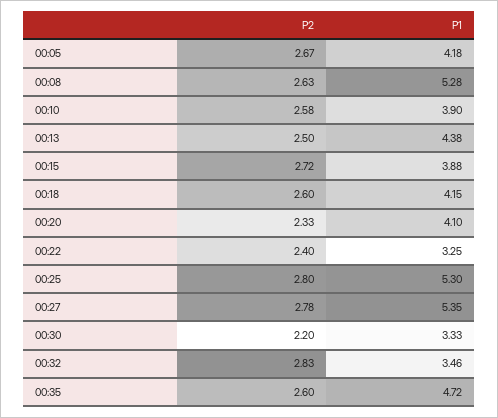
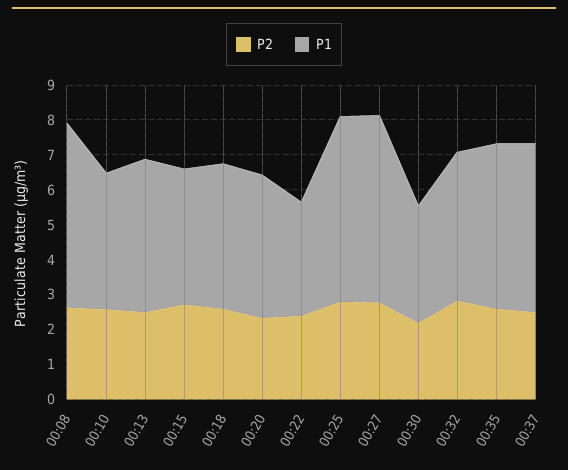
P2, 00:05: 2.67 -> none
P1, 00:05: 4.18 -> none
P1, 00:32: 3.46 -> 4.25
P2, 00:37: none -> 2.5
P1, 00:37: none -> 4.75

